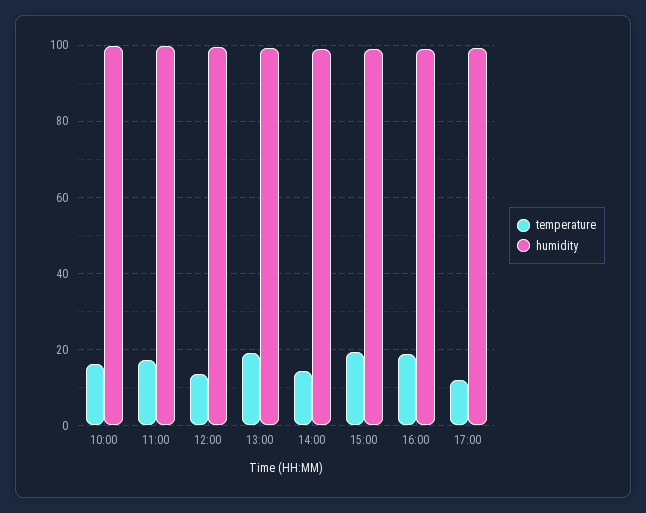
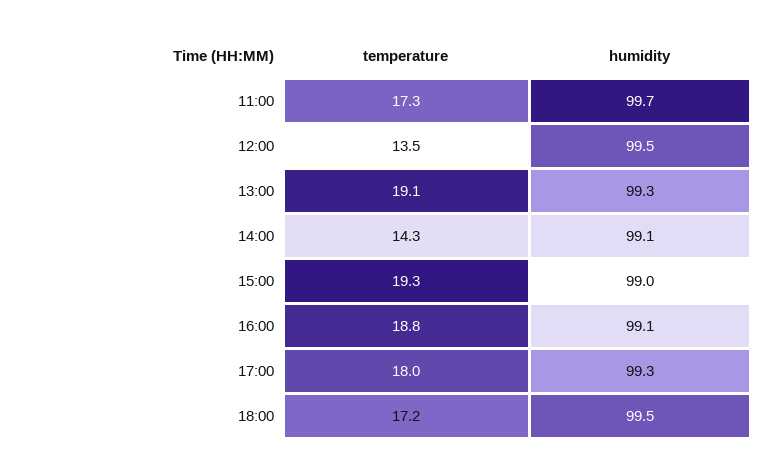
temperature, 10:00: 16 -> none
humidity, 10:00: 100 -> none
temperature, 17:00: 12 -> 18
temperature, 18:00: none -> 17.2
humidity, 18:00: none -> 99.5

